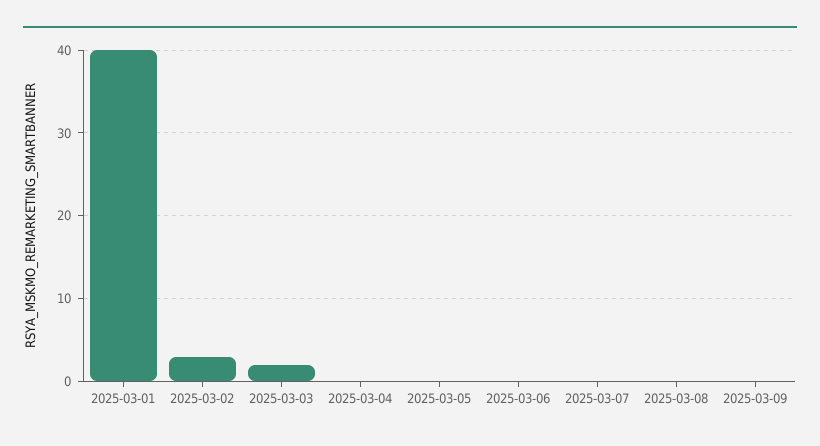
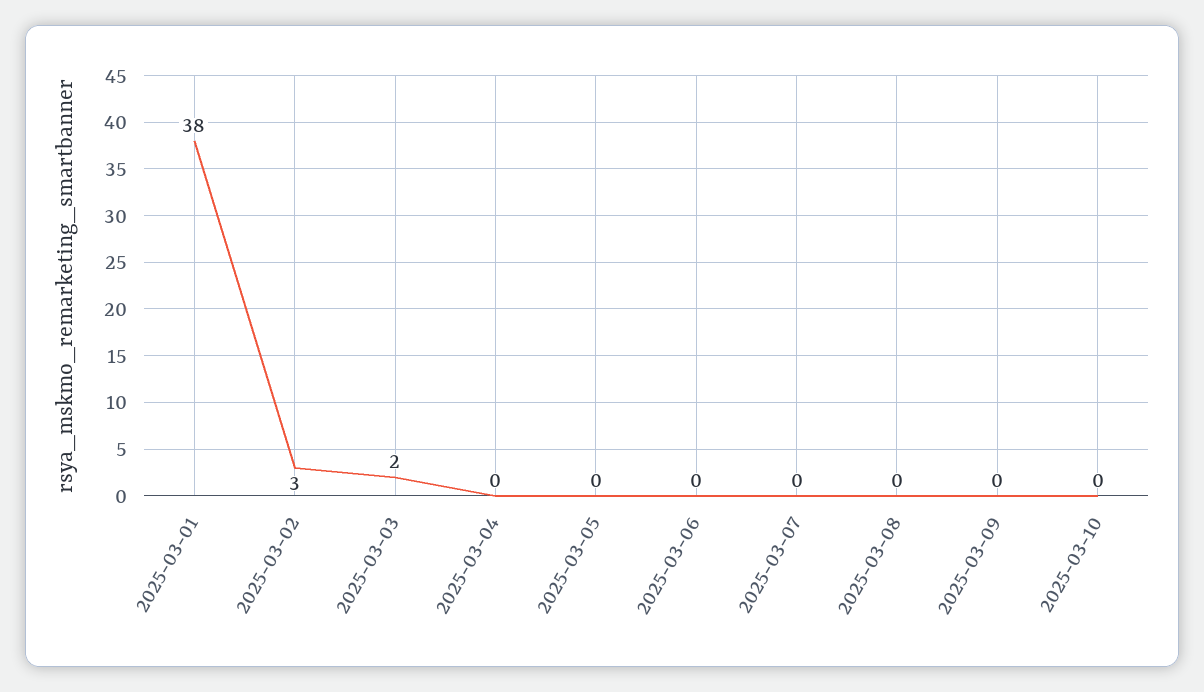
2025-03-01: 40 -> 38
2025-03-10: none -> 0

